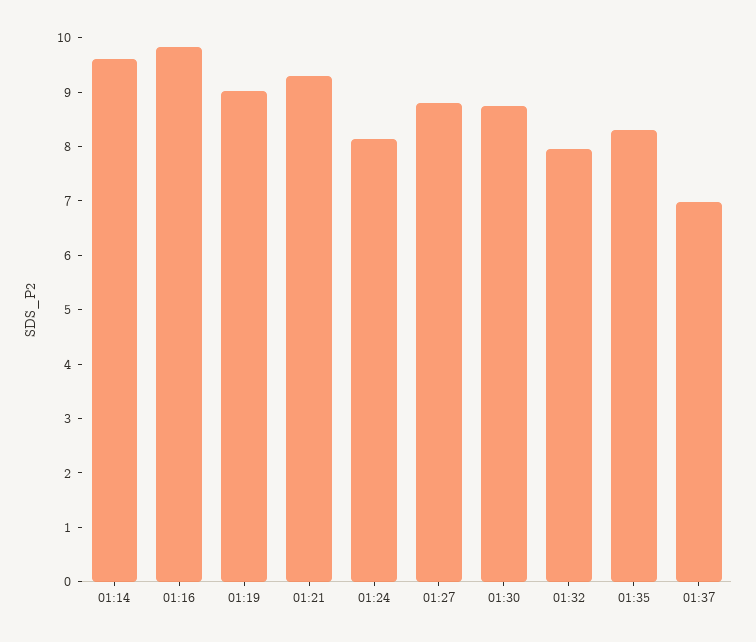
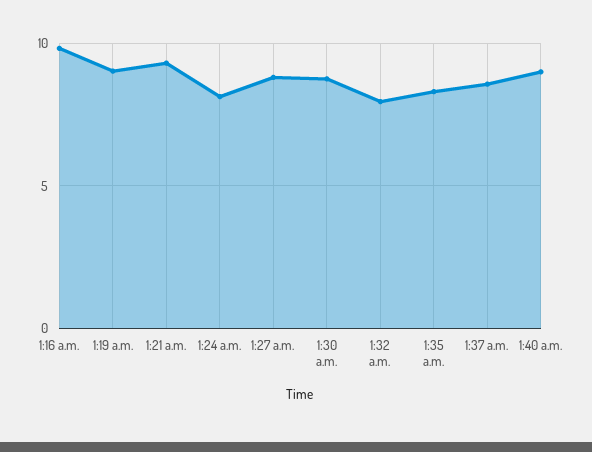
01:14: 9.6 -> none
01:37: 7 -> 8.5
1:40 a.m.: none -> 9

